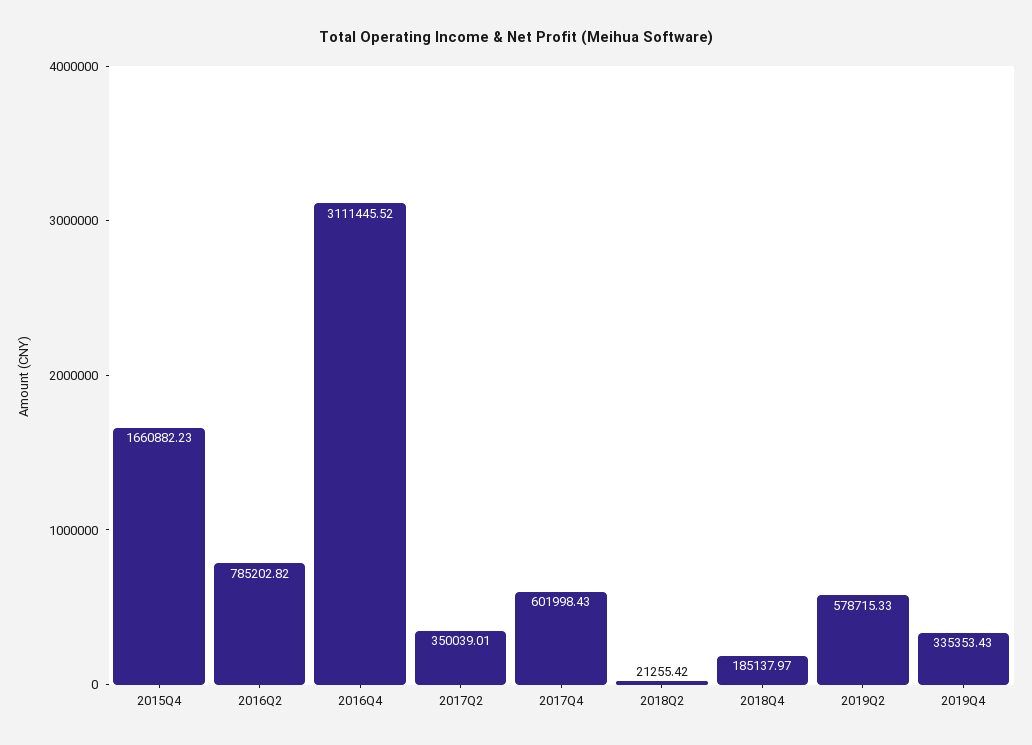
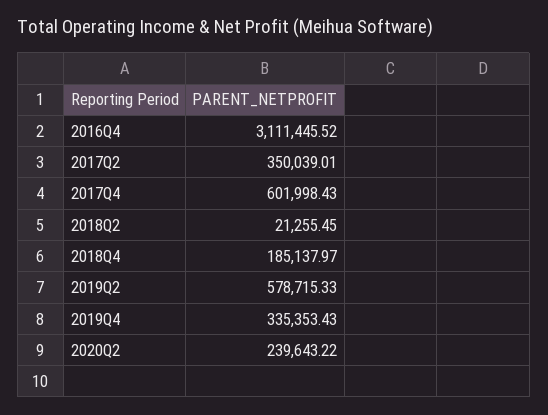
2015Q4: 1660882.23 -> none
2016Q2: 785202.82 -> none
2018Q2: 21255.42 -> 21255.45
2020Q2: none -> 239643.22

